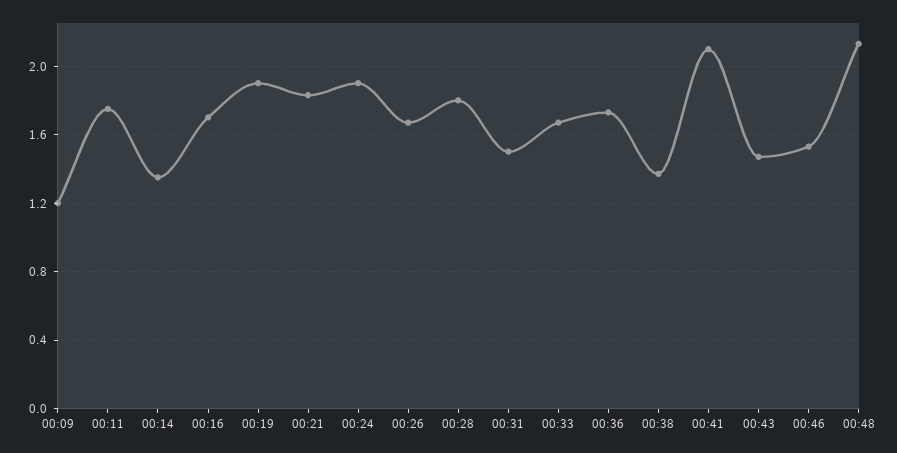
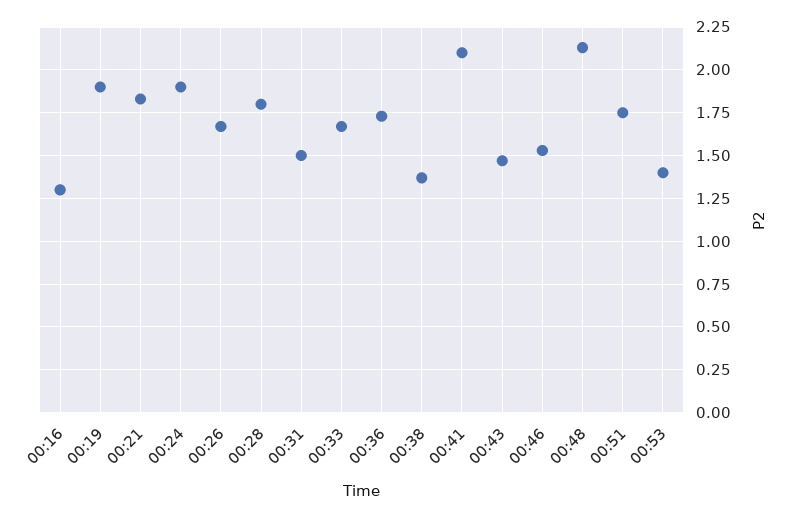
00:09: 1.2 -> none
00:11: 1.75 -> none
00:14: 1.35 -> none
00:16: 1.7 -> 1.3
00:51: none -> 1.75
00:53: none -> 1.4

